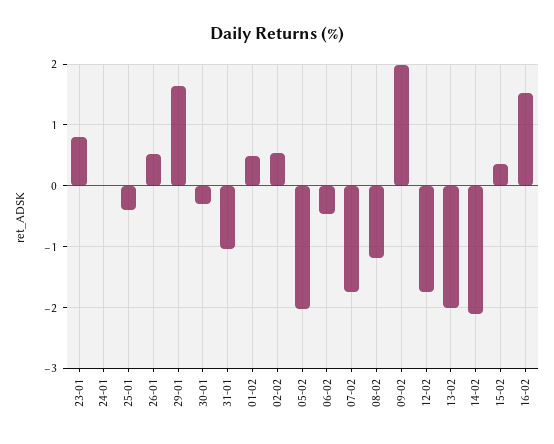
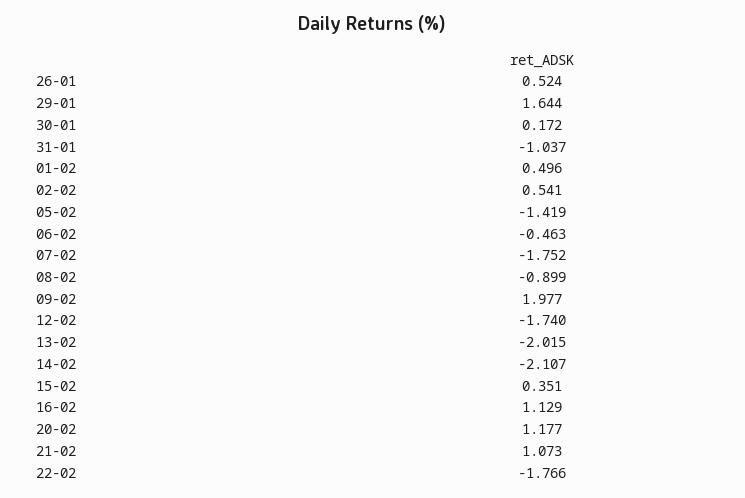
23-01: 0.8 -> none
24-01: 0 -> none
25-01: -0.4 -> none
30-01: -0.3 -> 0.172
05-02: -2 -> -1.419
08-02: -1.2 -> -0.899
16-02: 1.5 -> 1.129
20-02: none -> 1.177
21-02: none -> 1.073
22-02: none -> -1.766

